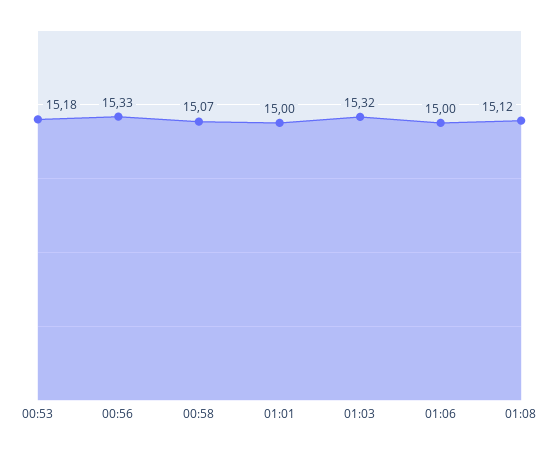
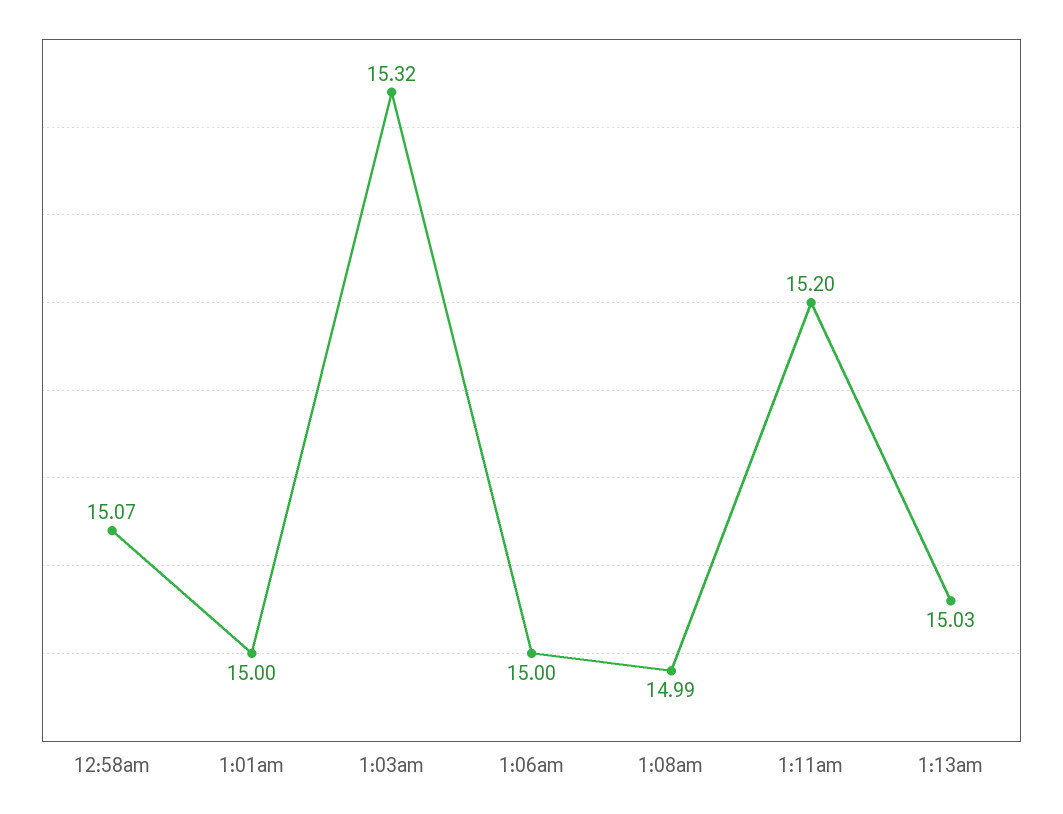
00:53: 15.18 -> none
00:56: 15.33 -> none
01:08: 15.12 -> 14.99
1:11am: none -> 15.2
1:13am: none -> 15.03

